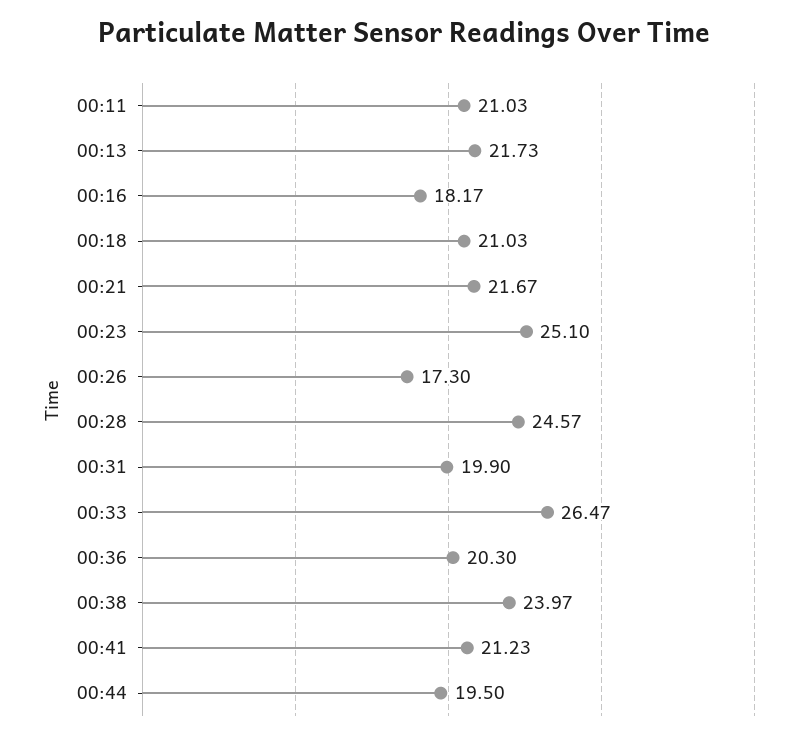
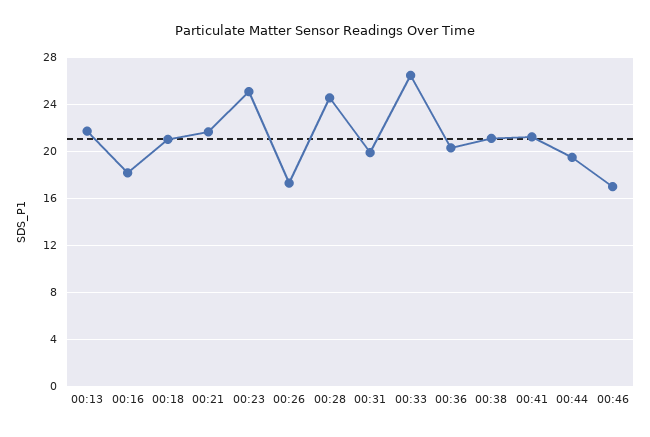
00:11: 21.03 -> none
00:38: 23.97 -> 21
00:46: none -> 17

